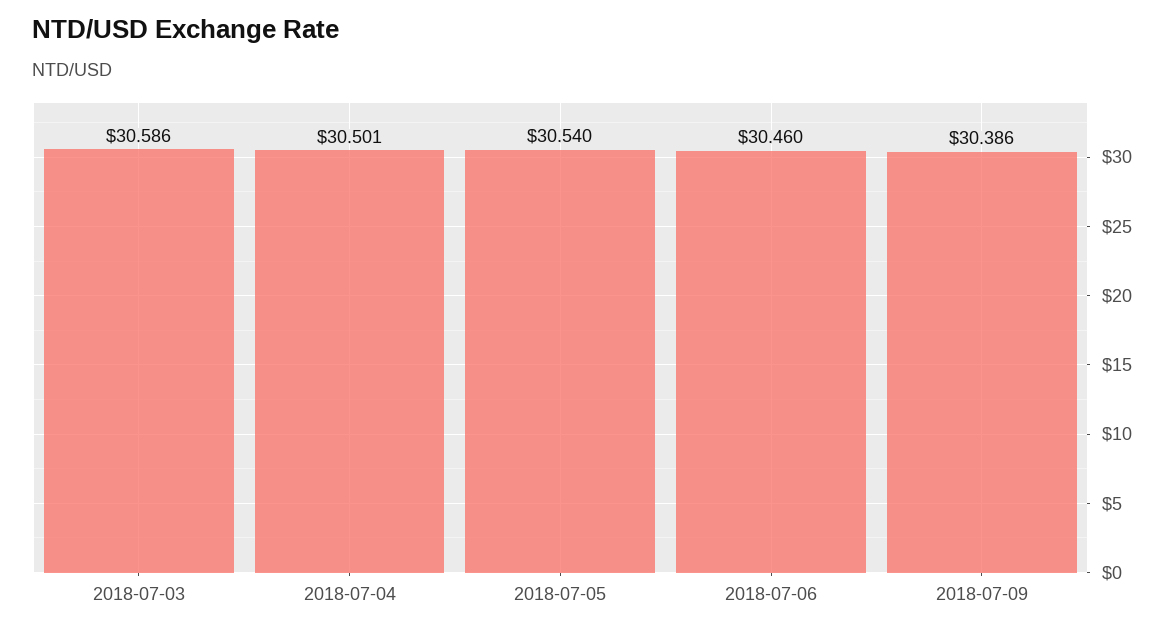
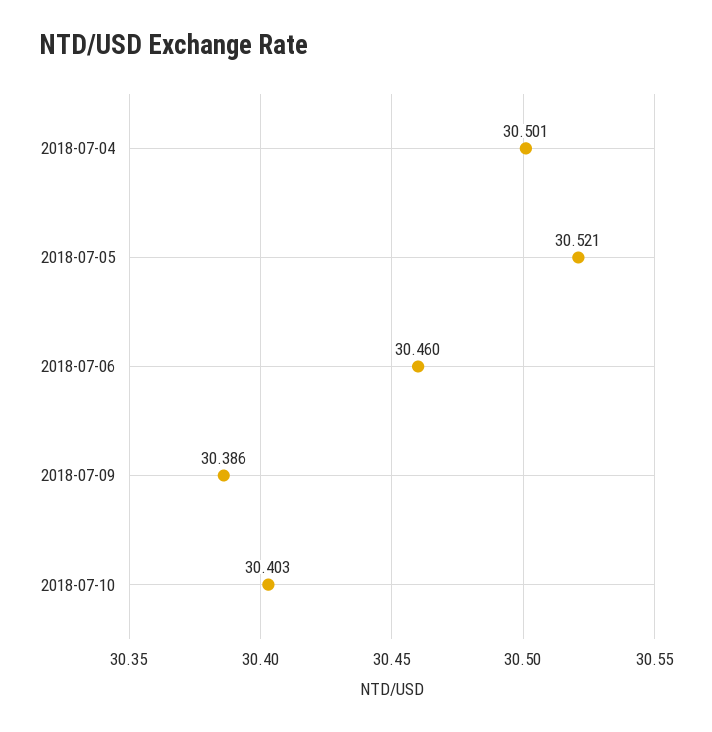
2018-07-03: 30.586 -> none
2018-07-05: 30.54 -> 30.521
2018-07-10: none -> 30.403

